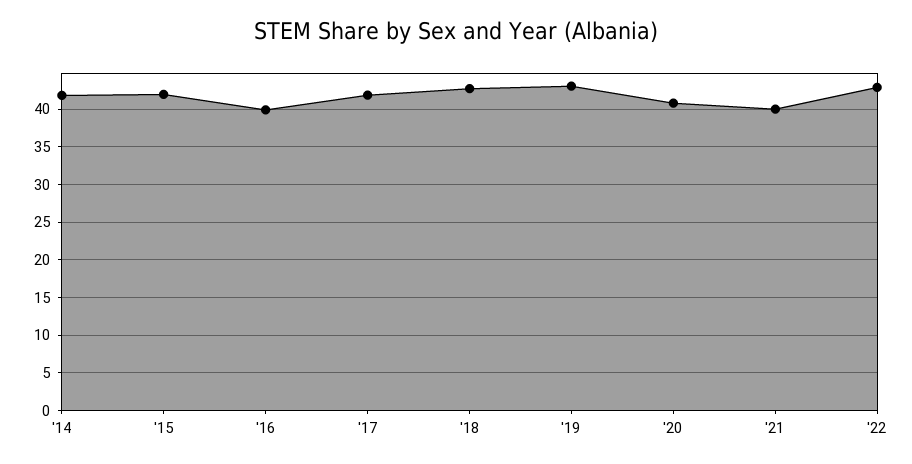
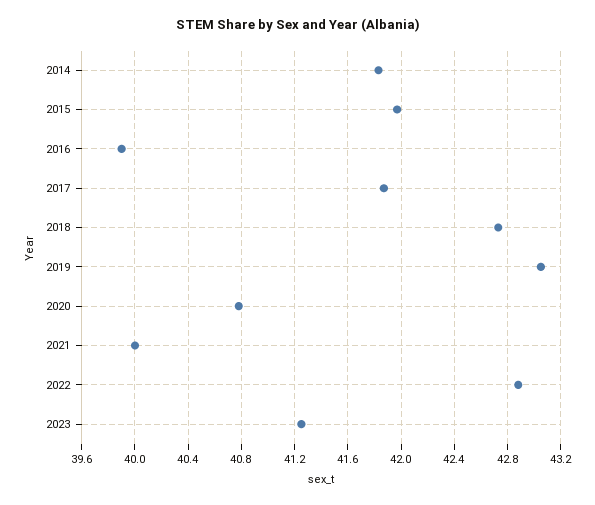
2023: none -> 41.25

